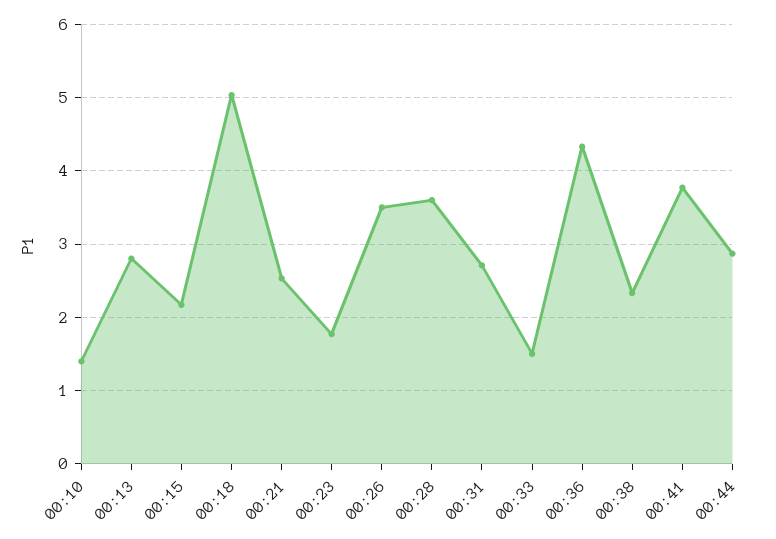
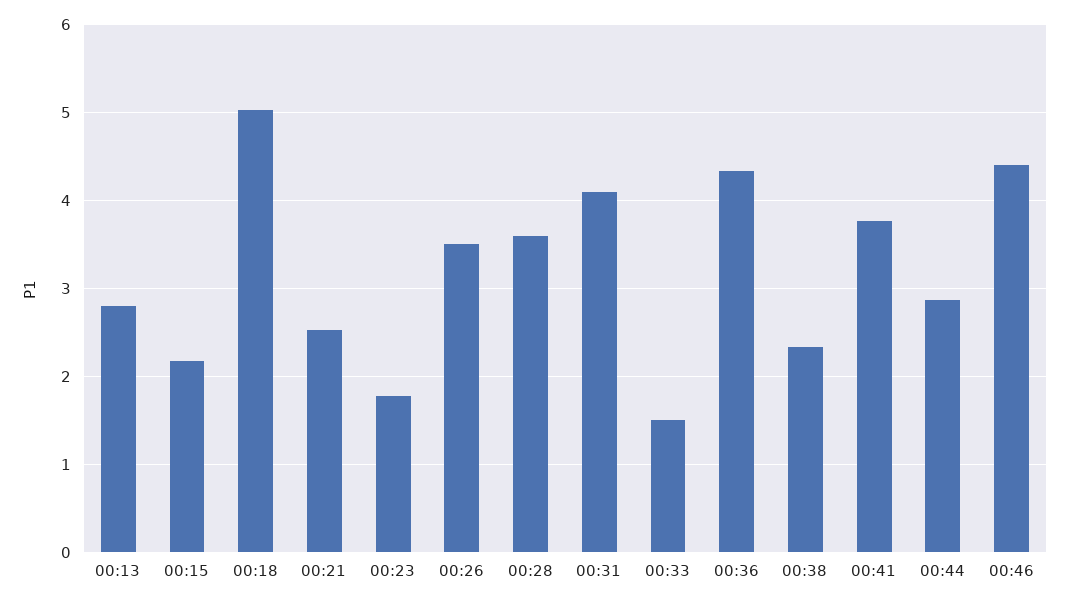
00:10: 1.4 -> none
00:31: 2.7 -> 4.1
00:46: none -> 4.4

